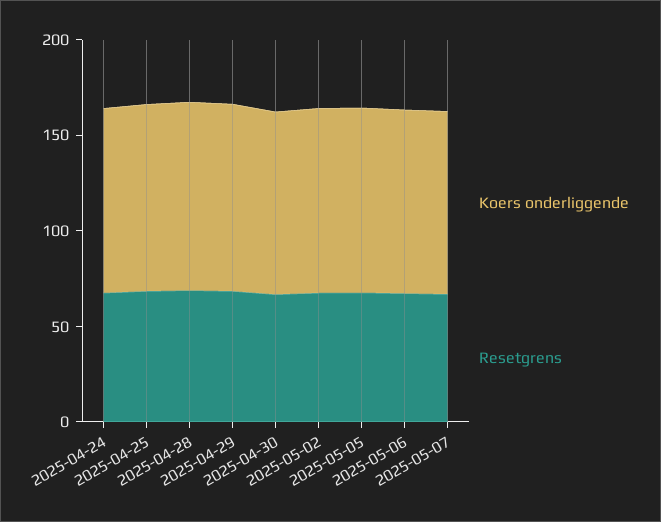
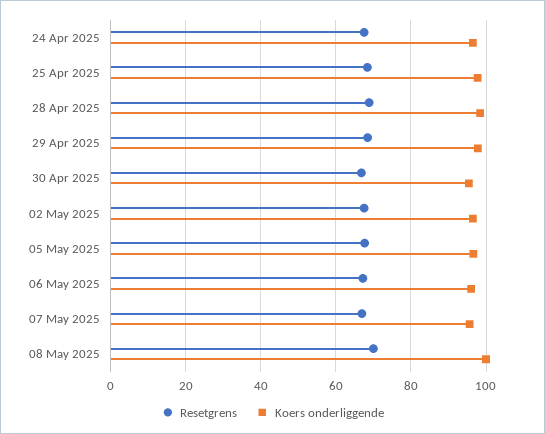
Resetgrens, 08 May 2025: none -> 70
Koers onderliggende, 08 May 2025: none -> 100

